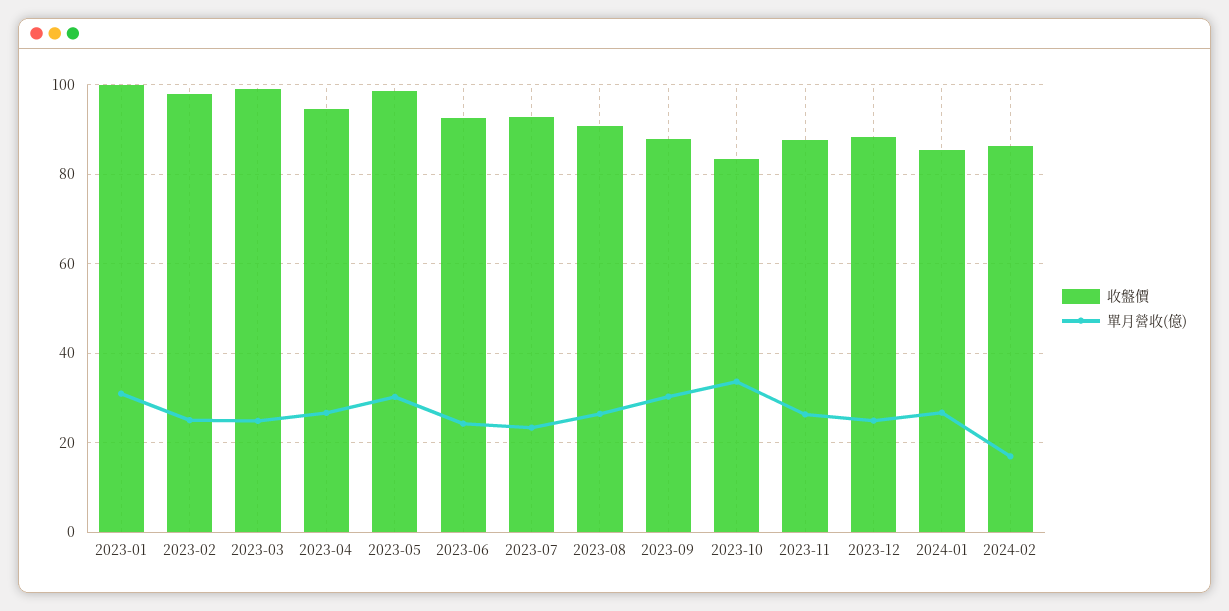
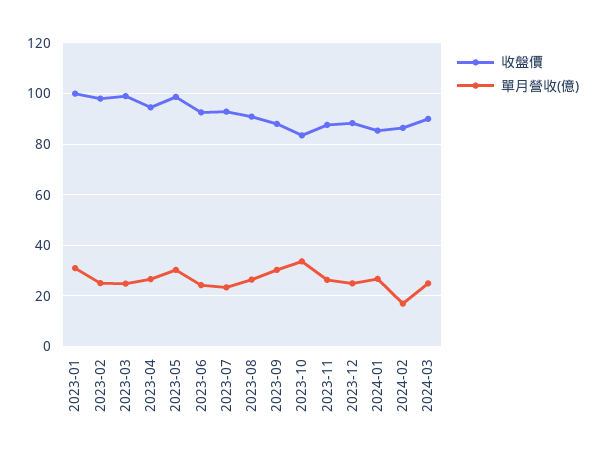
收盤價, 2024-03: none -> 90
單月營收(億), 2024-03: none -> 25

